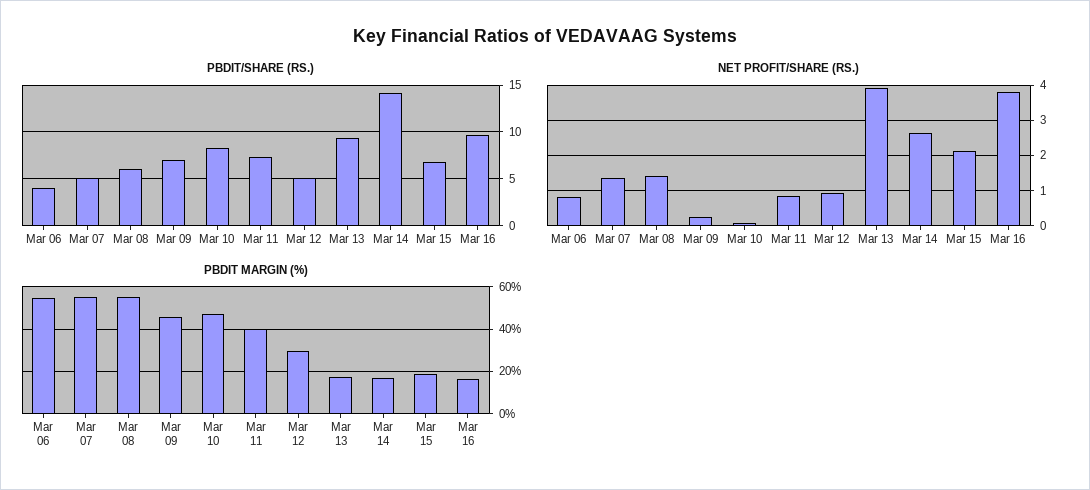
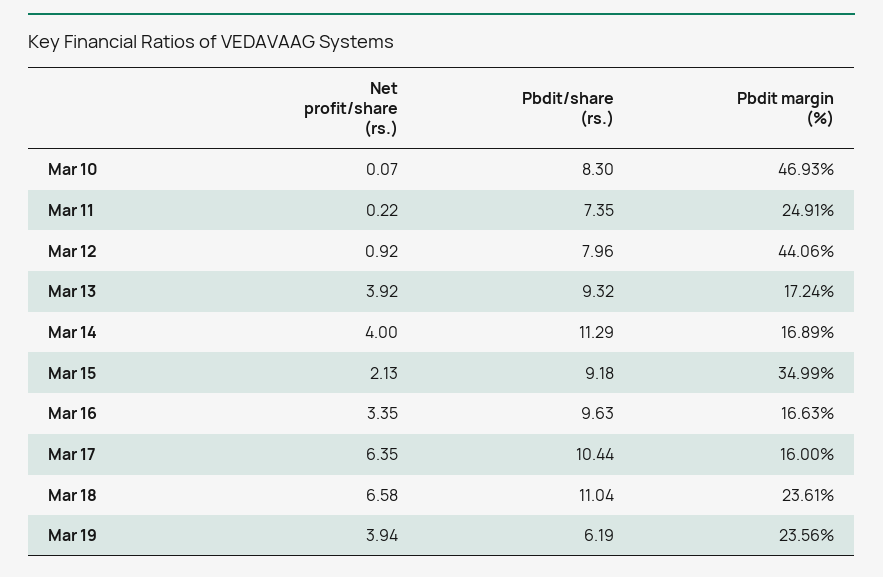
PBDIT/SHARE (RS.), Mar 06: 4 -> none
PBDIT/SHARE (RS.), Mar 07: 5 -> none
PBDIT/SHARE (RS.), Mar 08: 6 -> none
PBDIT/SHARE (RS.), Mar 09: 7 -> none
PBDIT/SHARE (RS.), Mar 12: 5 -> 7.96
PBDIT/SHARE (RS.), Mar 14: 14 -> 11.29
PBDIT/SHARE (RS.), Mar 15: 7 -> 9.18
NET PROFIT/SHARE (RS.), Mar 06: 0.8 -> none
NET PROFIT/SHARE (RS.), Mar 07: 1.4 -> none
NET PROFIT/SHARE (RS.), Mar 08: 1.4 -> none
NET PROFIT/SHARE (RS.), Mar 09: 0.2 -> none
NET PROFIT/SHARE (RS.), Mar 11: 0.8 -> 0.22
NET PROFIT/SHARE (RS.), Mar 14: 2.6 -> 4
NET PROFIT/SHARE (RS.), Mar 16: 3.8 -> 3.35
PBDIT MARGIN (%), Mar 06: 55 -> none
PBDIT MARGIN (%), Mar 07: 55 -> none
PBDIT MARGIN (%), Mar 08: 55 -> none
PBDIT MARGIN (%), Mar 09: 45 -> none
PBDIT MARGIN (%), Mar 11: 40 -> 24.91
PBDIT MARGIN (%), Mar 12: 30 -> 44.06
PBDIT MARGIN (%), Mar 15: 20 -> 34.99
NET PROFIT/SHARE (RS.), Mar 17: none -> 6.35
PBDIT/SHARE (RS.), Mar 17: none -> 10.44
PBDIT MARGIN (%), Mar 17: none -> 16
NET PROFIT/SHARE (RS.), Mar 18: none -> 6.58
PBDIT/SHARE (RS.), Mar 18: none -> 11.04
PBDIT MARGIN (%), Mar 18: none -> 23.61
NET PROFIT/SHARE (RS.), Mar 19: none -> 3.94
PBDIT/SHARE (RS.), Mar 19: none -> 6.19
PBDIT MARGIN (%), Mar 19: none -> 23.56

